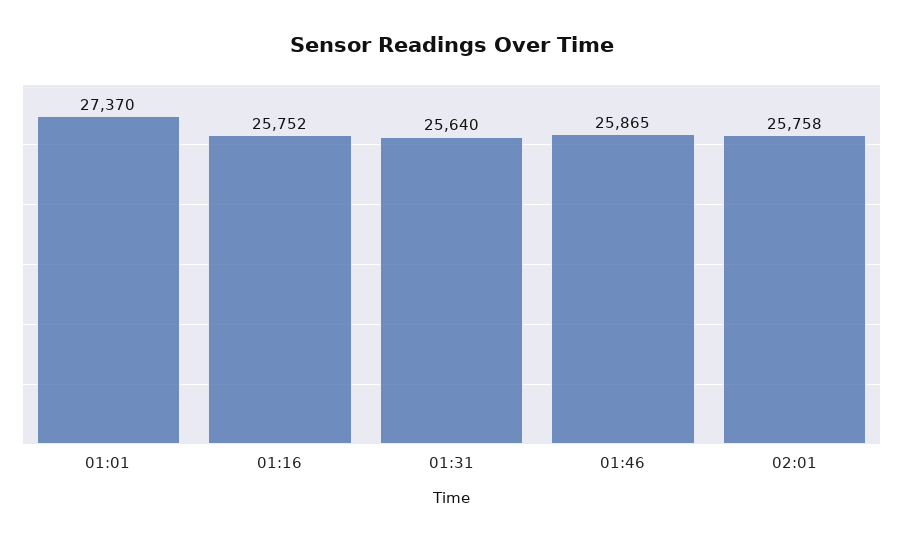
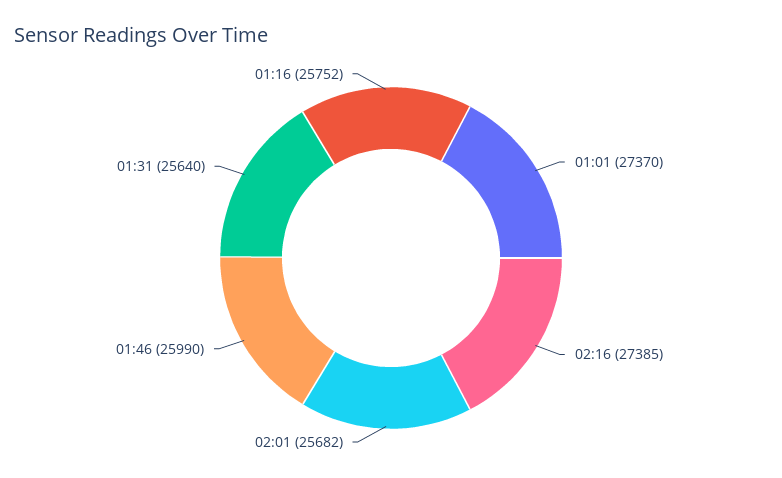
01:46: 25865 -> 25990
02:01: 25758 -> 25682
02:16: none -> 27385

